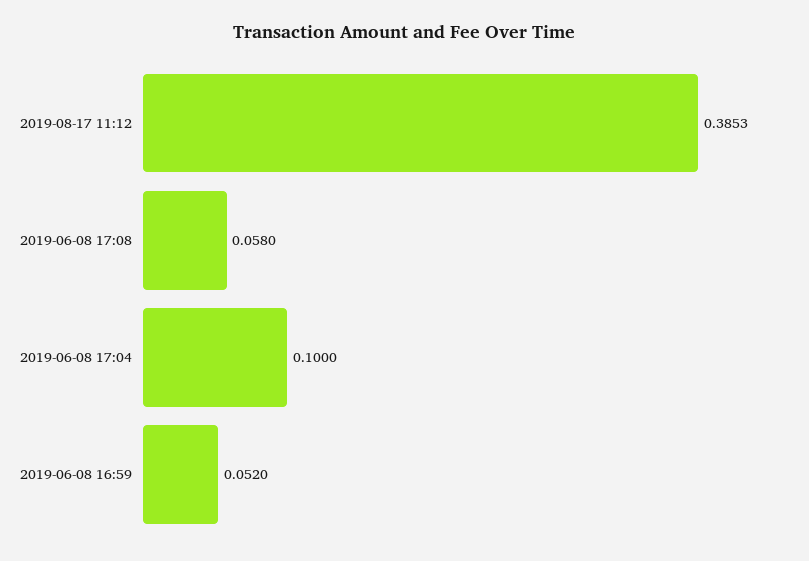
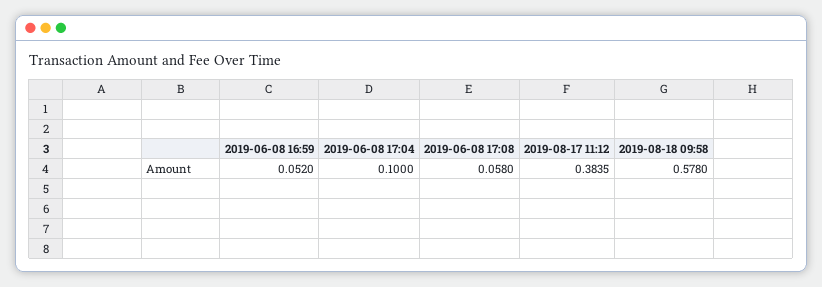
2019-08-17 11:12: 0.3853 -> 0.3835
2019-08-18 09:58: none -> 0.578

